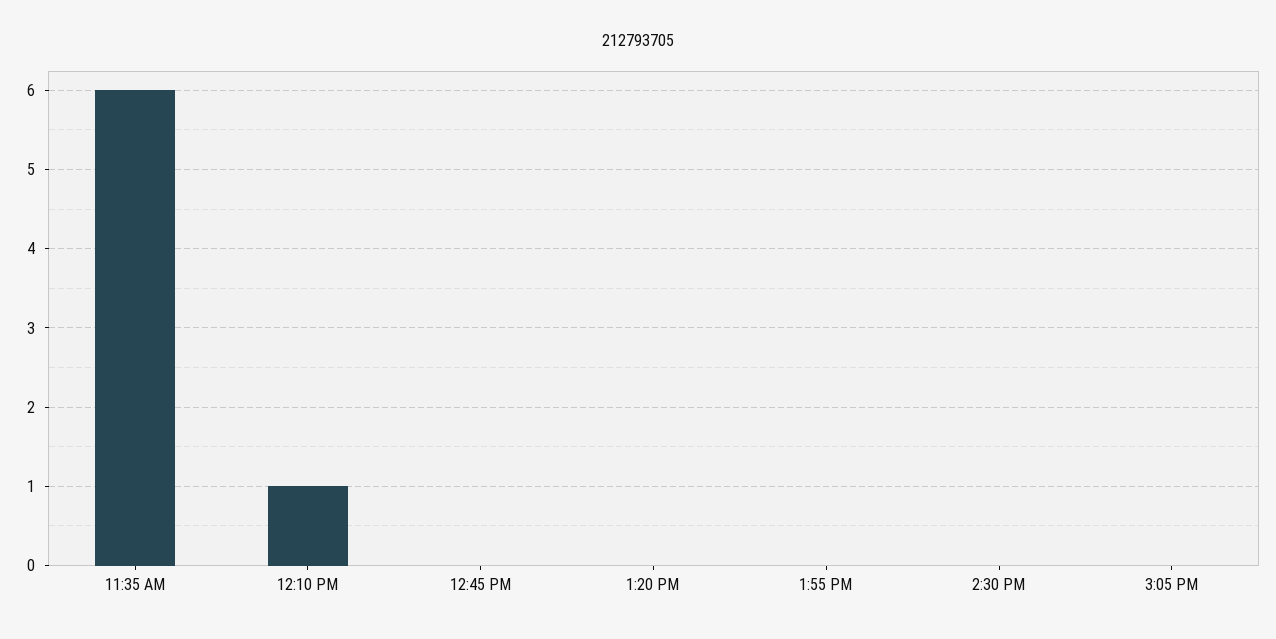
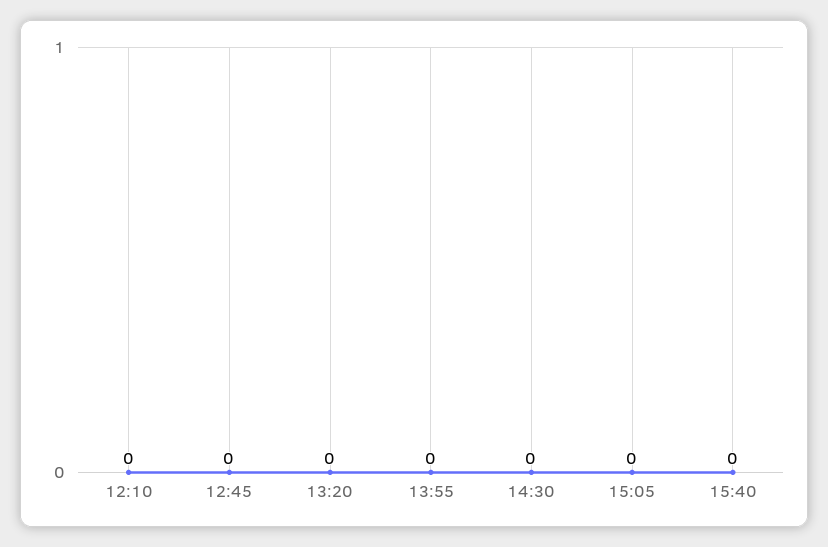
11:35 AM: 6 -> none
12:10 PM: 1 -> 0
15:40: none -> 0

